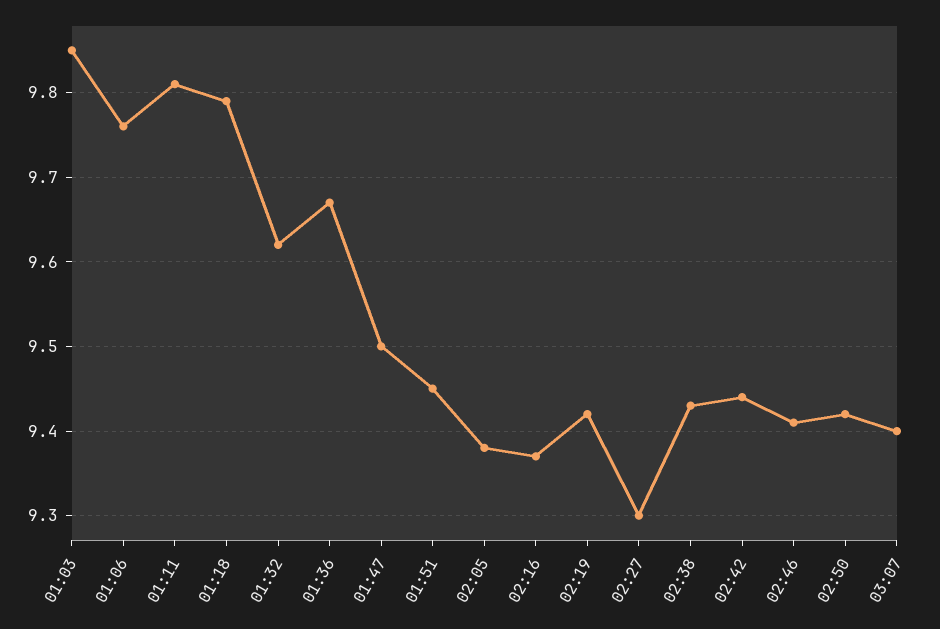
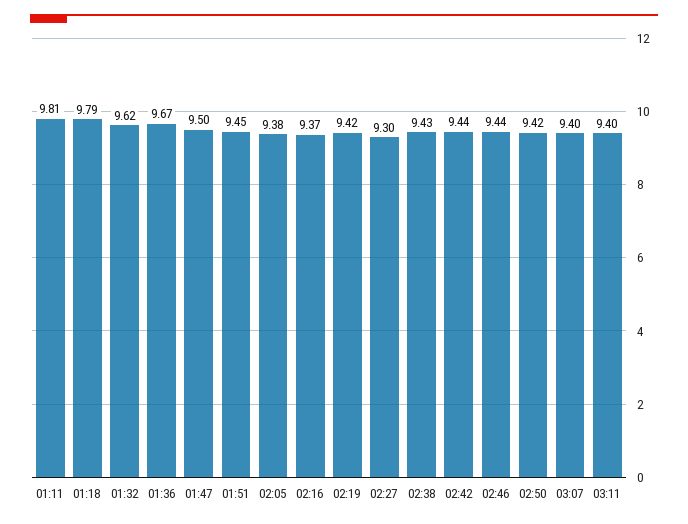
01:03: 9.85 -> none
01:06: 9.76 -> none
02:46: 9.41 -> 9.44
03:11: none -> 9.4

